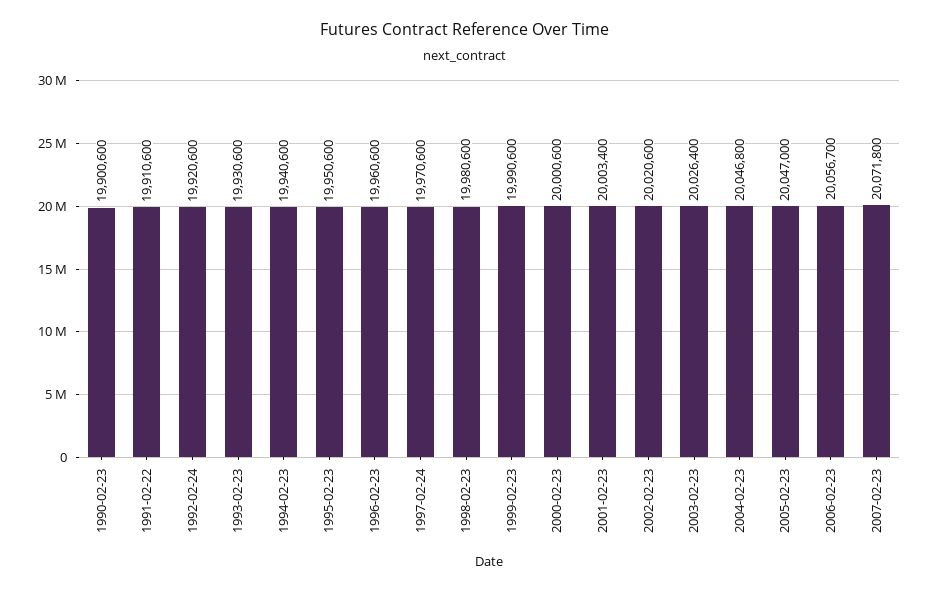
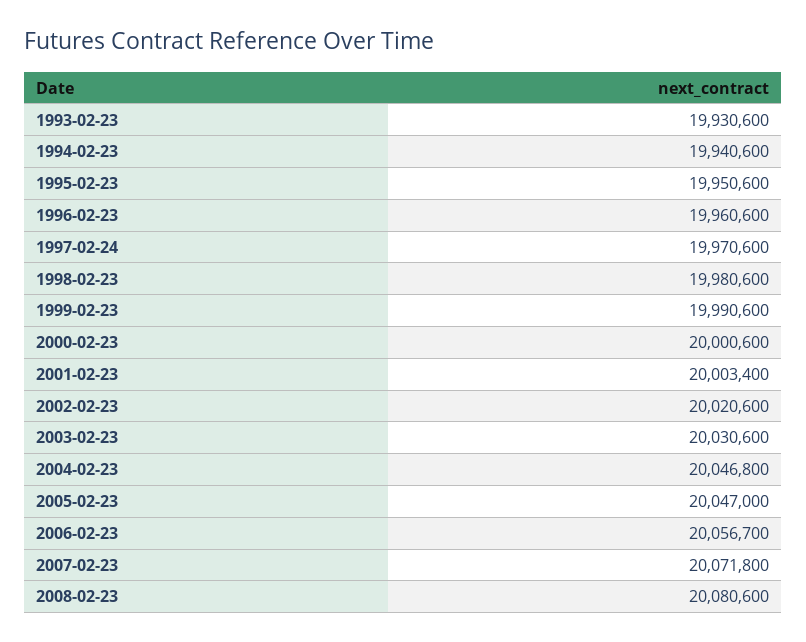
1990-02-23: 19900600 -> none
1991-02-22: 19910600 -> none
1992-02-24: 19920600 -> none
2003-02-23: 20026400 -> 20030600
2008-02-23: none -> 20080600

